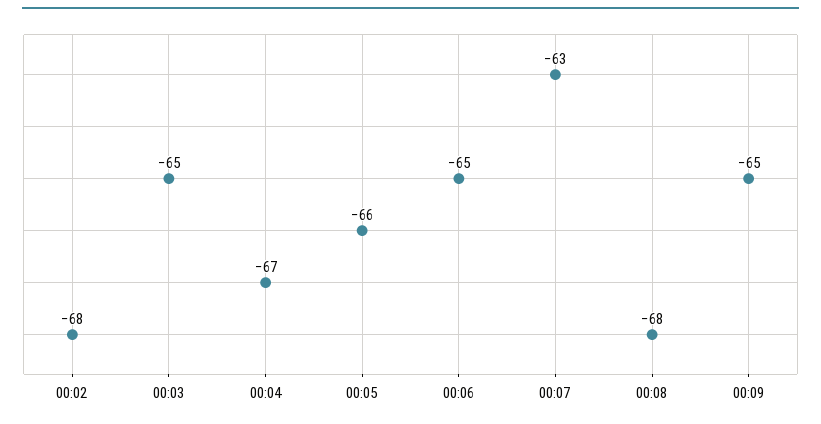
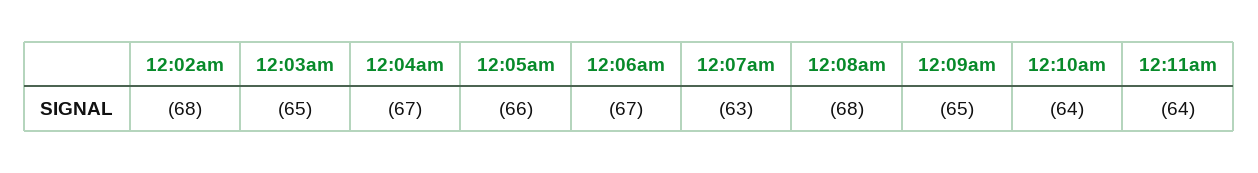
00:06: -65 -> -67
12:10am: none -> -64
12:11am: none -> -64

